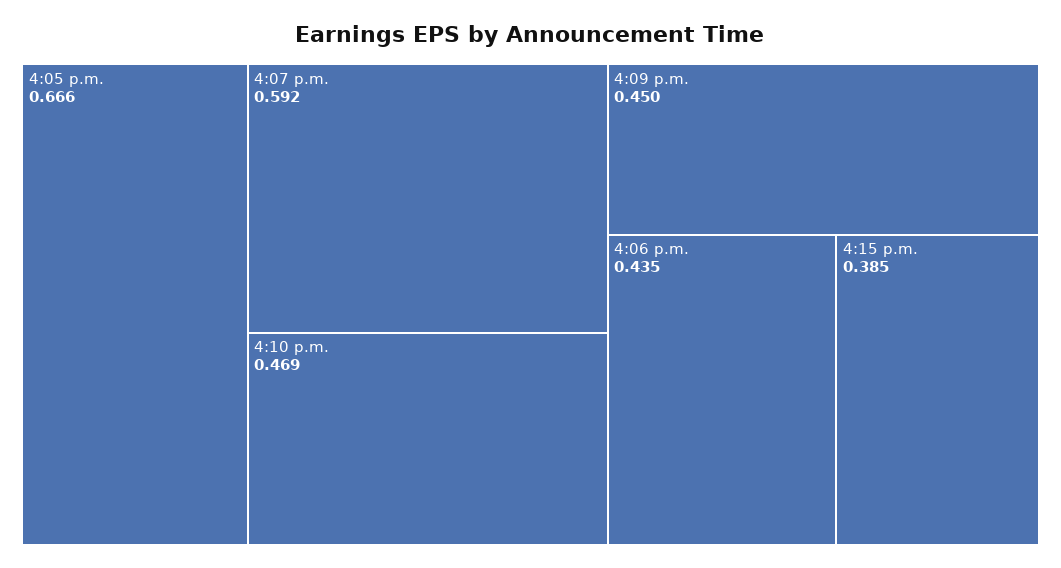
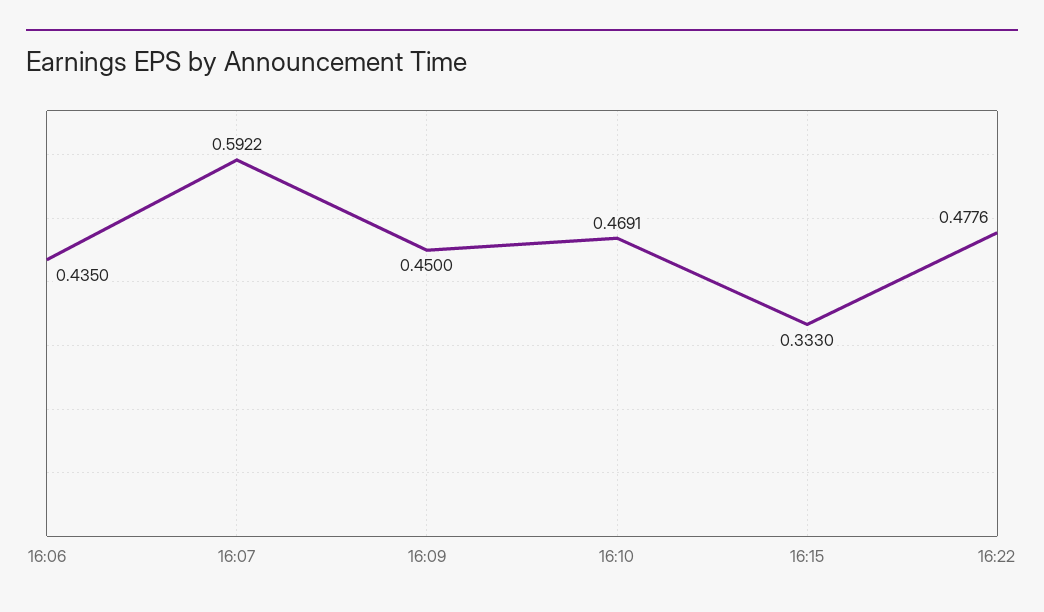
4:05 p.m.: 0.666 -> none
4:15 p.m.: 0.385 -> 0.333
16:22: none -> 0.4776

